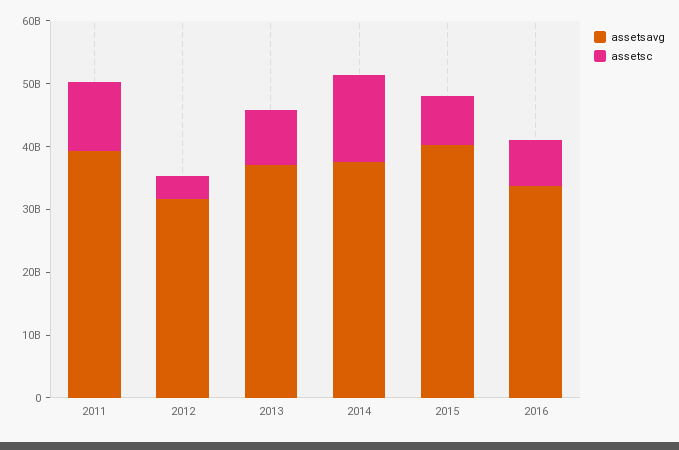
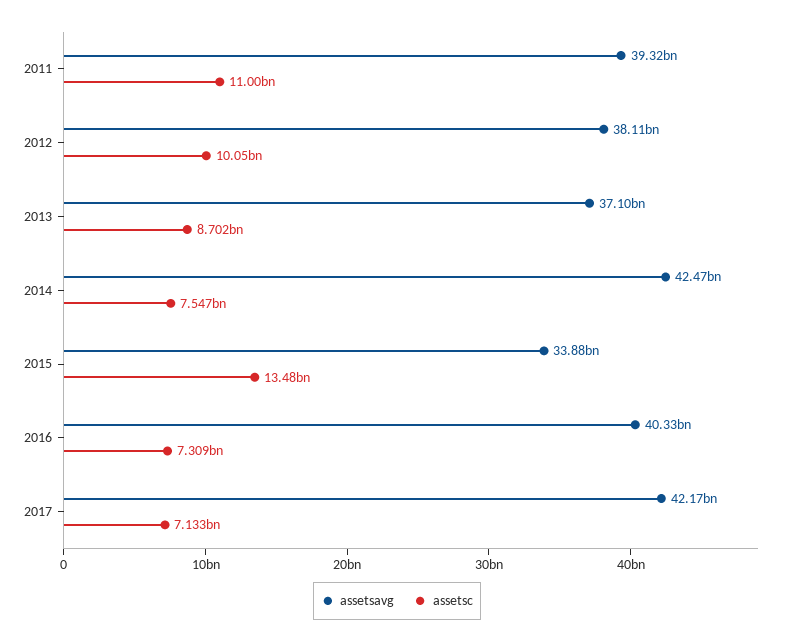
assetsavg, 2012: 32000000000 -> 38110000000
assetsc, 2012: 4000000000 -> 10050000000
assetsavg, 2014: 38000000000 -> 42470000000
assetsc, 2014: 14000000000 -> 7547000000
assetsavg, 2015: 40000000000 -> 33880000000
assetsc, 2015: 8000000000 -> 13480000000
assetsavg, 2016: 34000000000 -> 40330000000
assetsavg, 2017: none -> 42170000000
assetsc, 2017: none -> 7133000000

